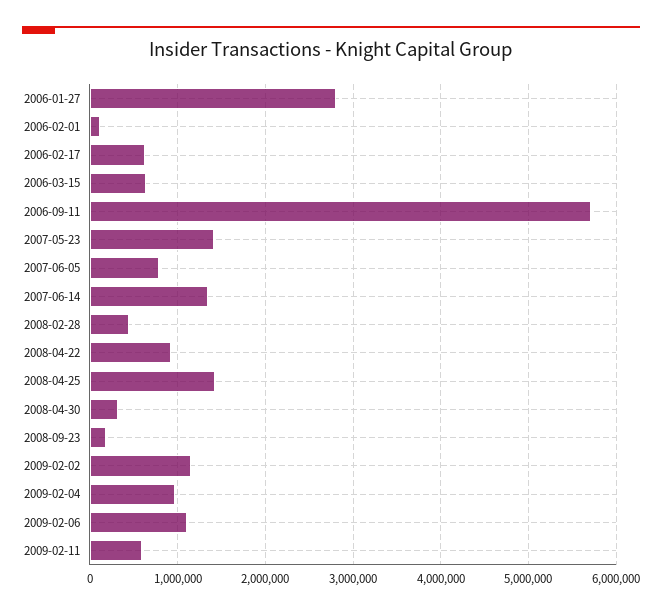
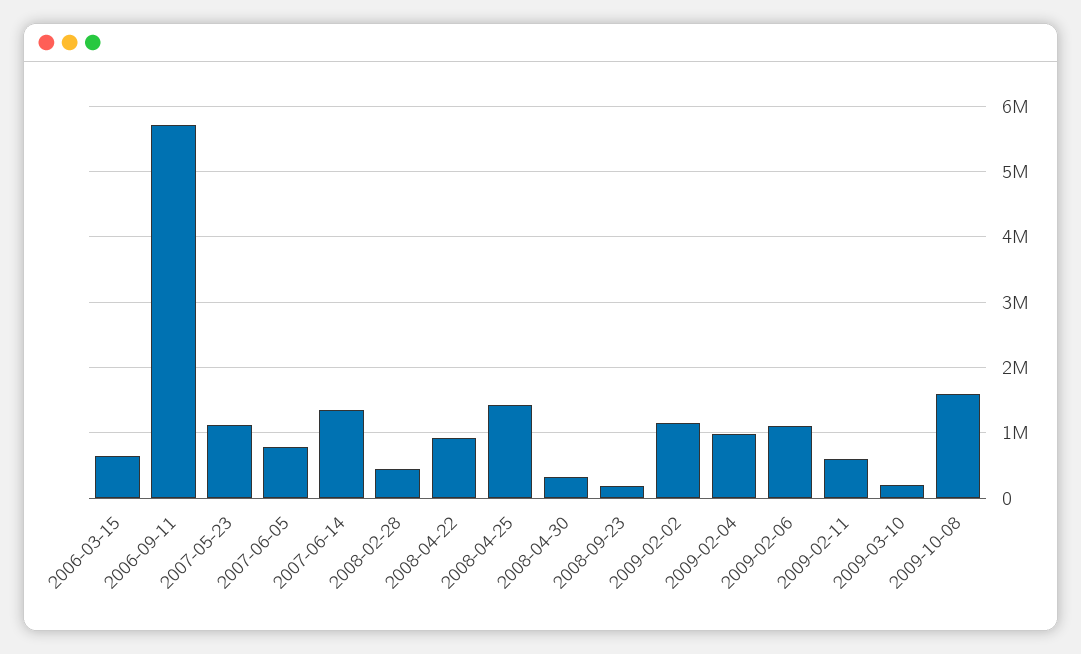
2006-01-27: 2800000 -> none
2006-02-01: 100000 -> none
2006-02-17: 600000 -> none
2007-05-23: 1400000 -> 1100000
2009-03-10: none -> 200000
2009-10-08: none -> 1600000

